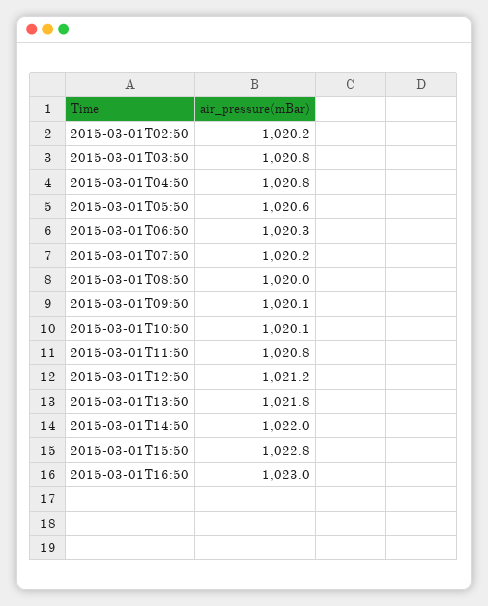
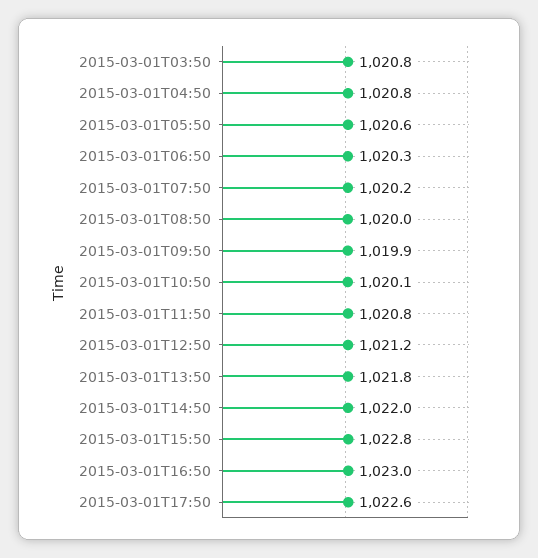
2015-03-01T02:50: 1020.2 -> none
2015-03-01T09:50: 1020.1 -> 1019.9
2015-03-01T17:50: none -> 1022.6

